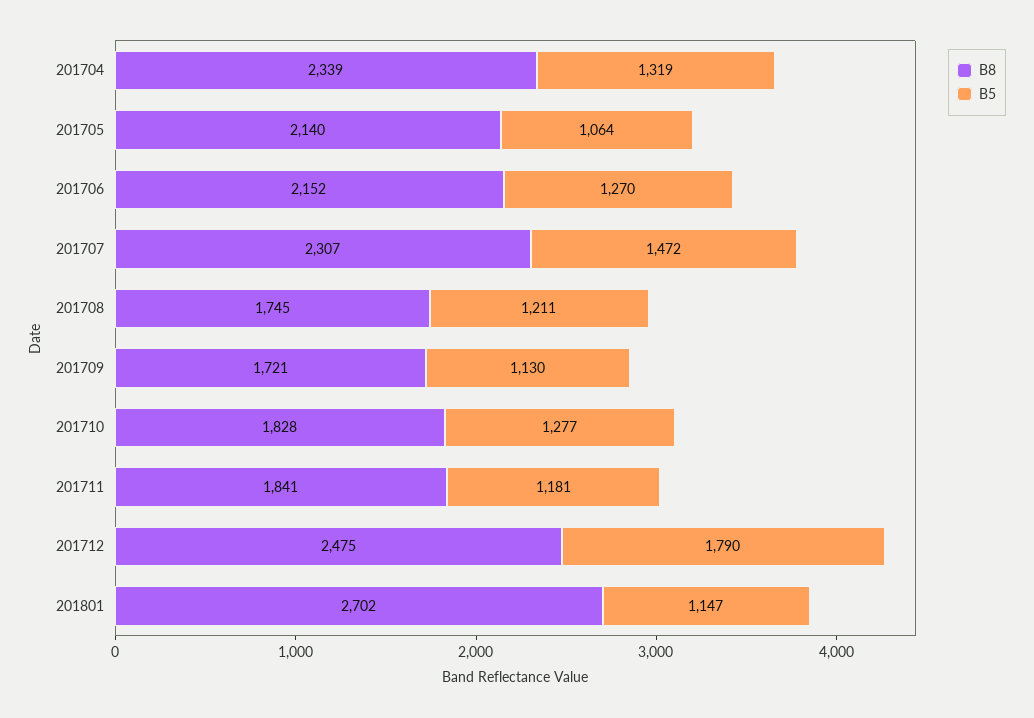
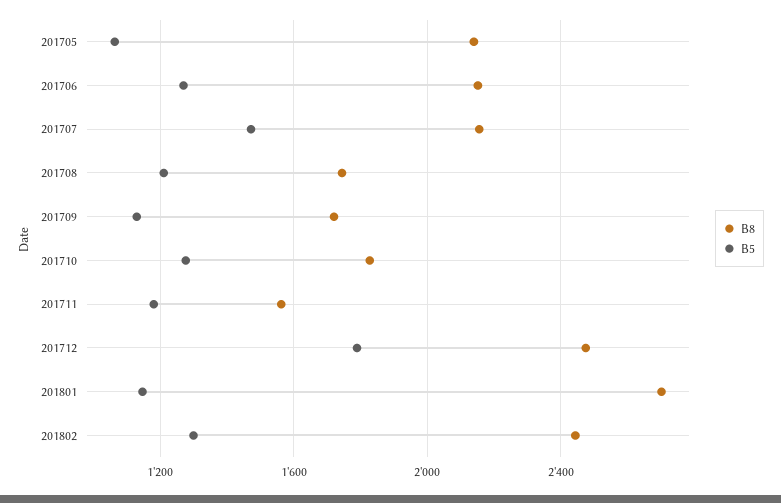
B8, 201704: 2339 -> none
B5, 201704: 1319 -> none
B8, 201707: 2307 -> 2150
B8, 201711: 1841 -> 1550
B8, 201802: none -> 2450
B5, 201802: none -> 1300

